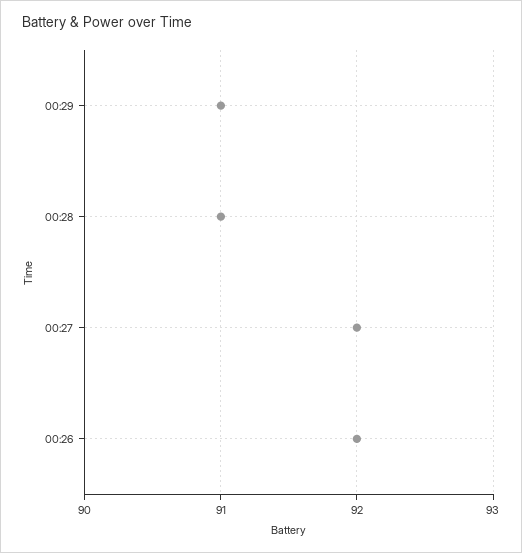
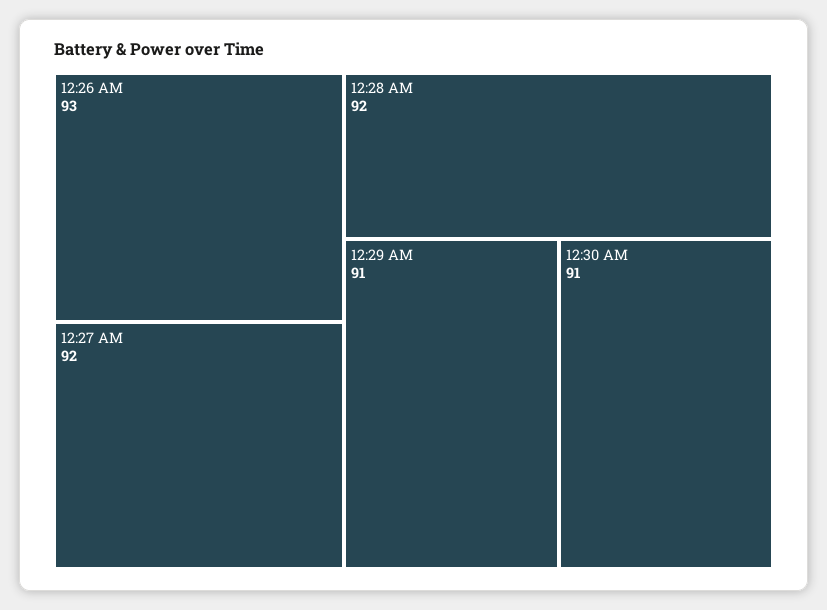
00:28: 91 -> 92
00:26: 92 -> 93
12:30 AM: none -> 91

